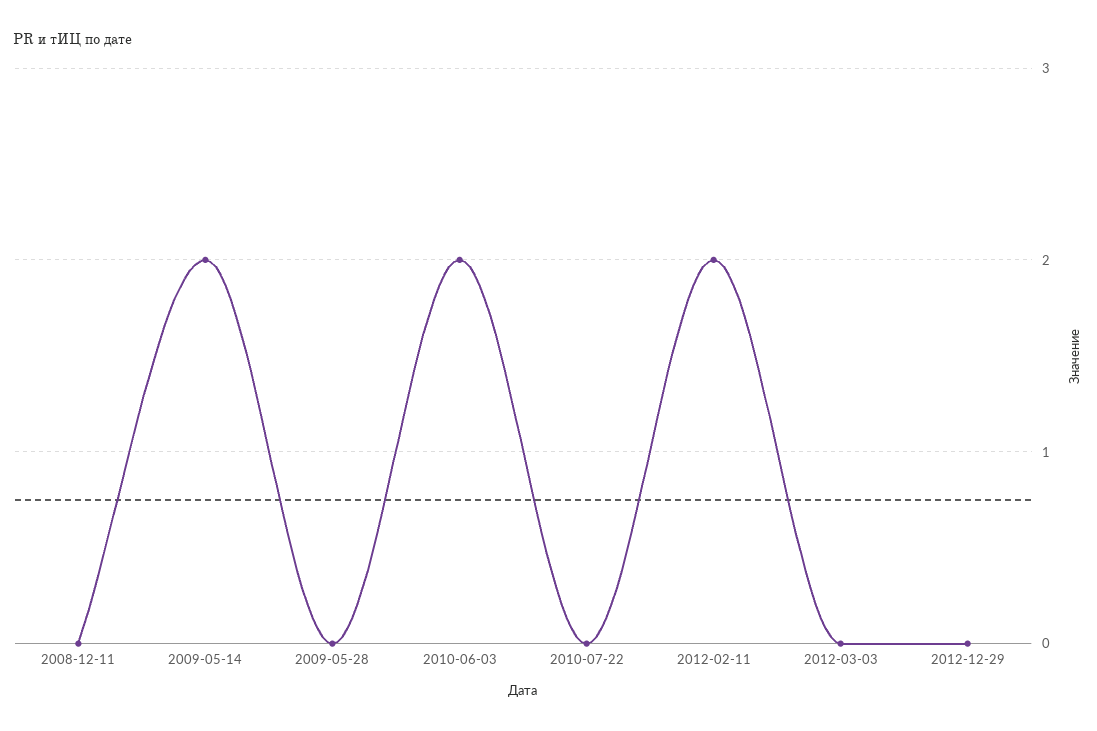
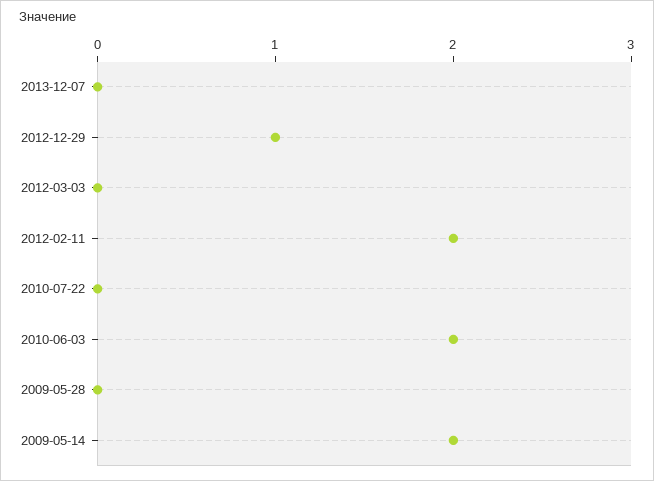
2008-12-11: 0 -> none
2012-12-29: 0 -> 1
2013-12-07: none -> 0

